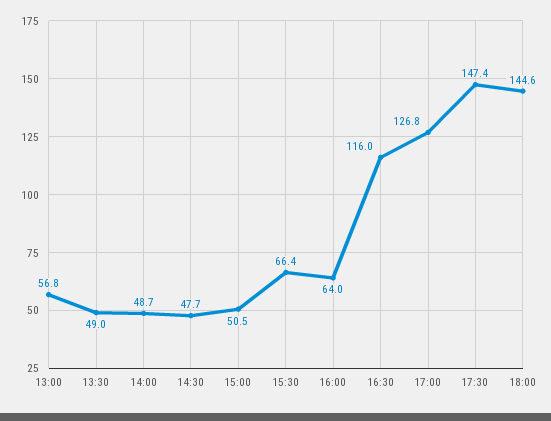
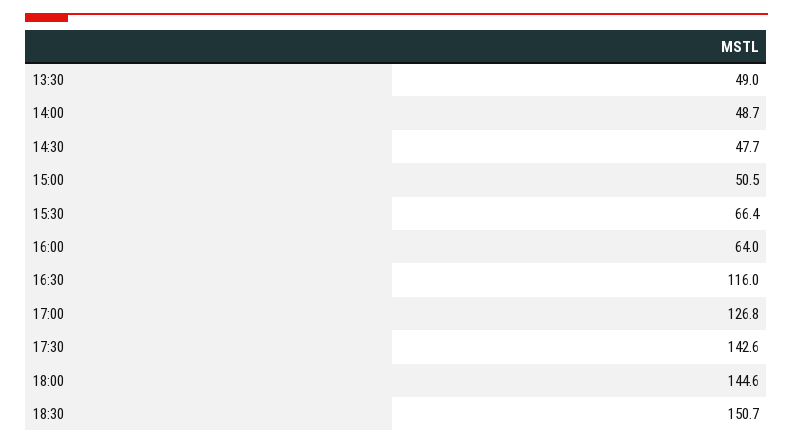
13:00: 56.8 -> none
17:30: 147.4 -> 142.6
18:30: none -> 150.7

